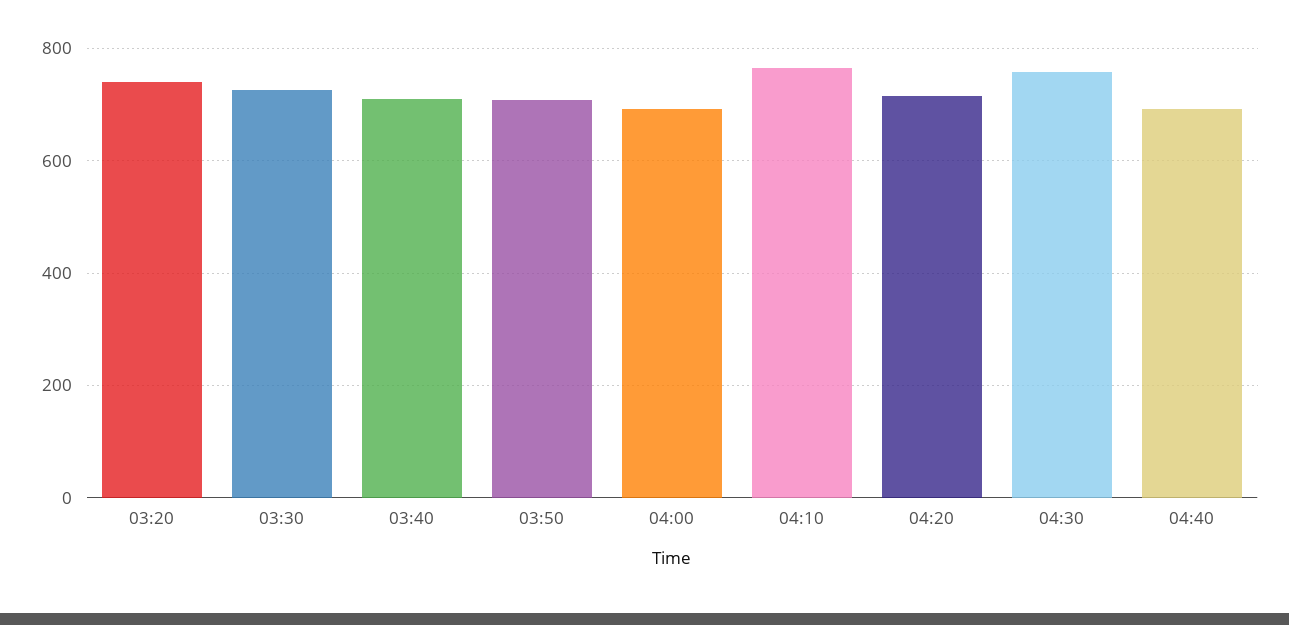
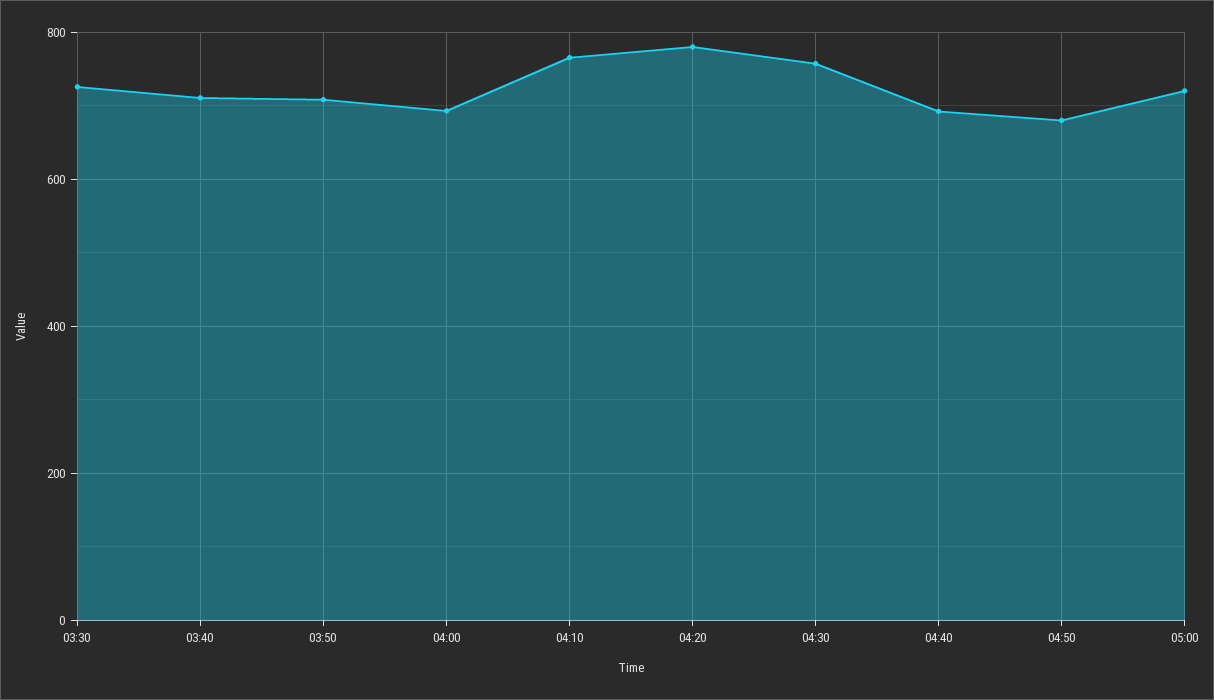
03:20: 740 -> none
04:20: 720 -> 780
04:50: none -> 680
05:00: none -> 720

